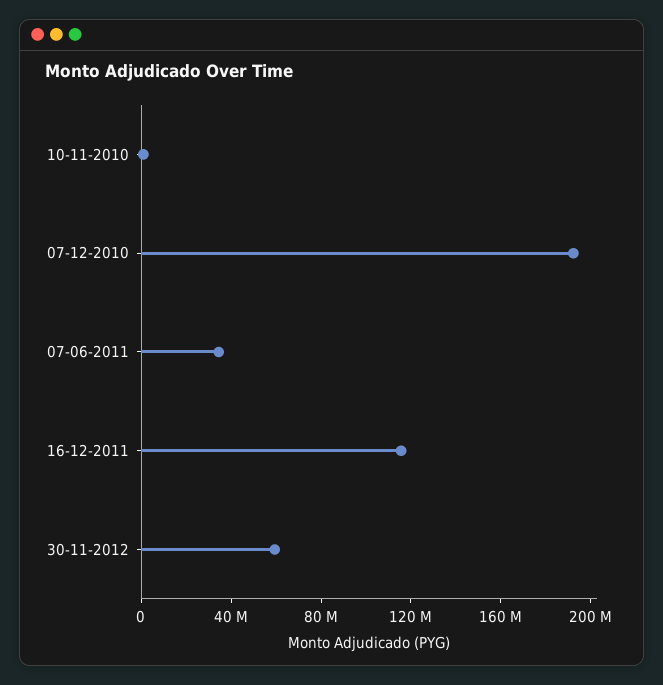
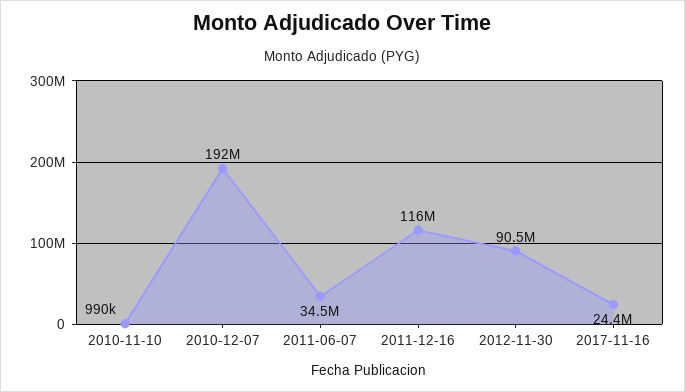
30-11-2012: 60000000 -> 90500000
2017-11-16: none -> 24400000

